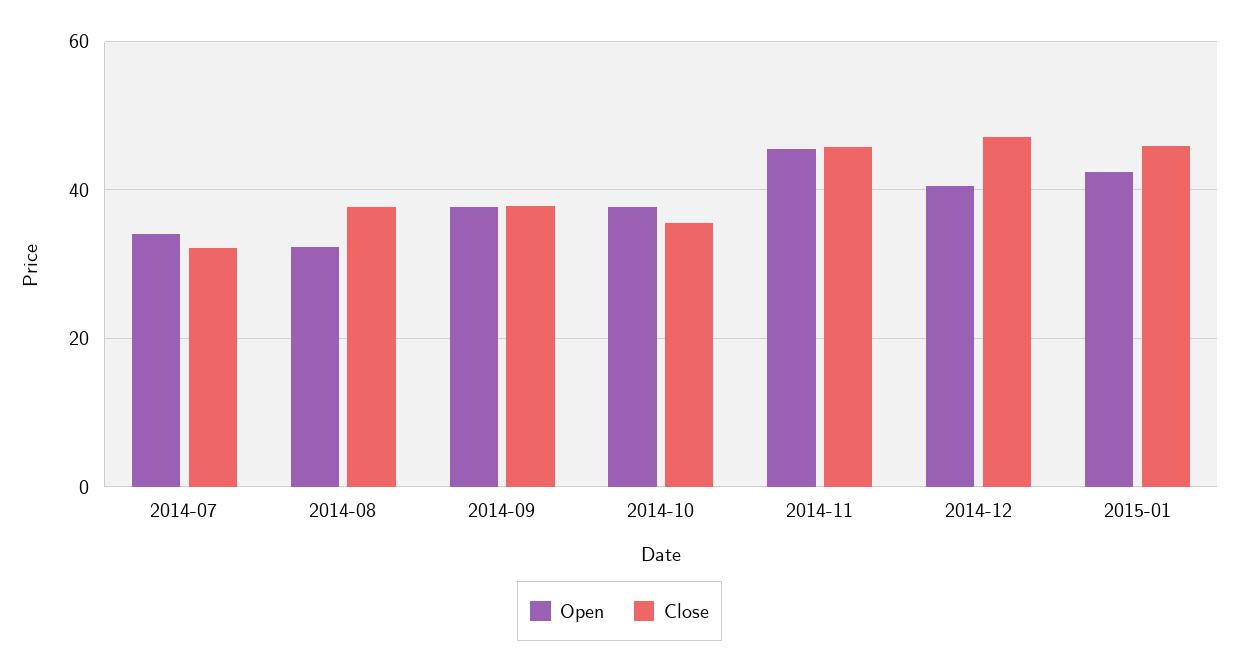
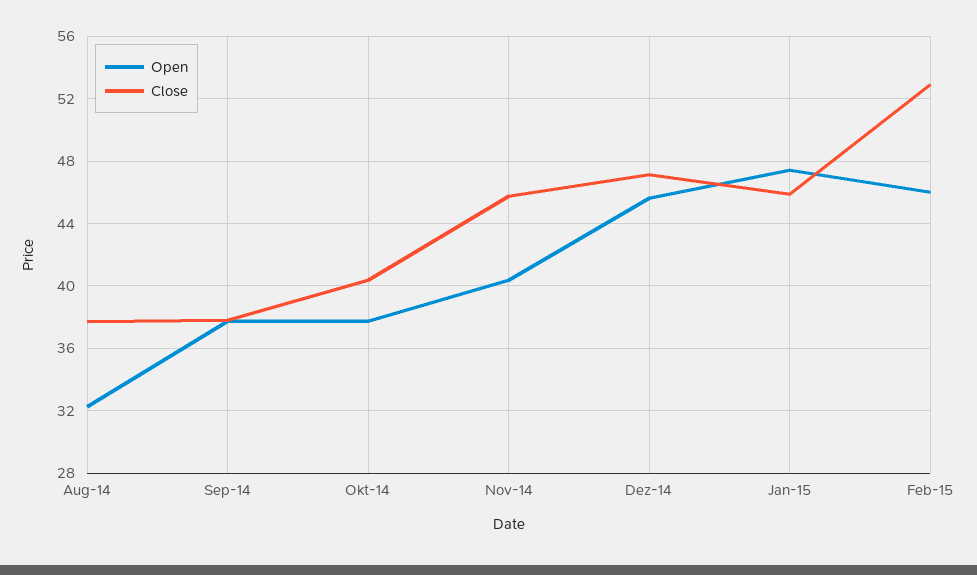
Open, 2014-07: 34 -> none
Close, 2014-07: 32 -> none
Close, 2014-10: 36 -> 40.5
Open, 2014-11: 46 -> 40.5
Open, 2014-12: 40 -> 45.5
Open, 2015-01: 42 -> 47.5
Open, Feb-15: none -> 46
Close, Feb-15: none -> 53

